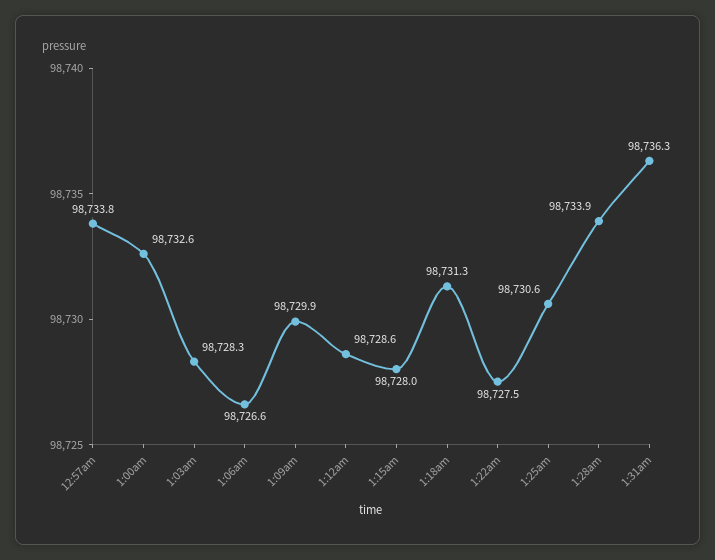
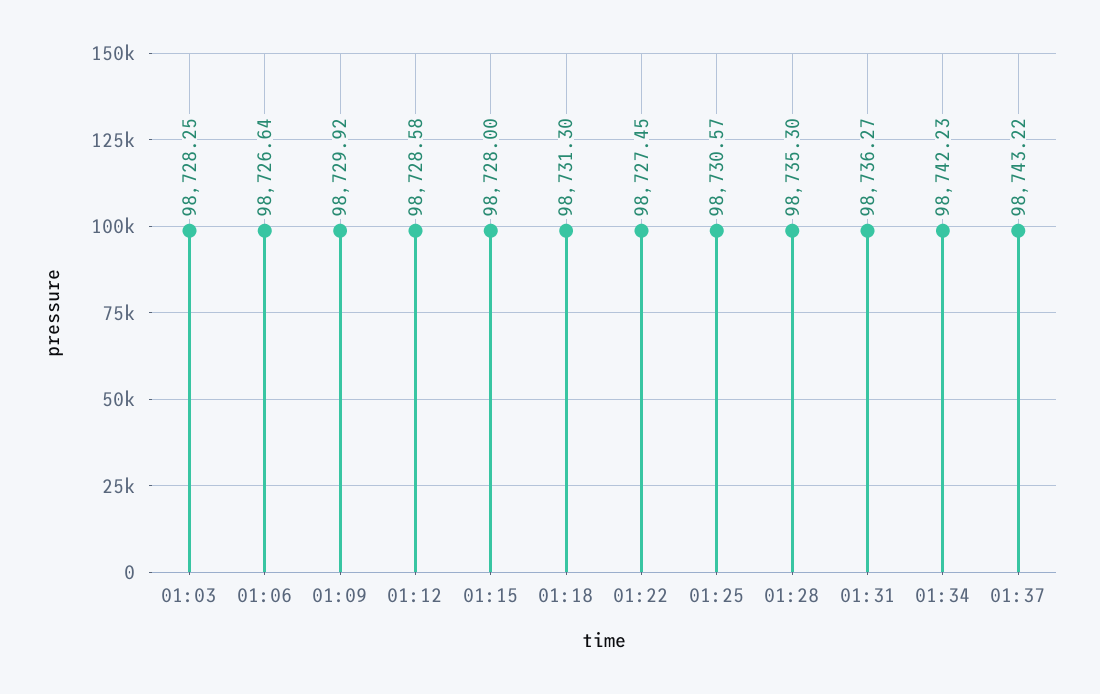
12:57am: 98733.8 -> none
1:00am: 98732.6 -> none
1:28am: 98733.9 -> 98735.3
01:34: none -> 98742.23
01:37: none -> 98743.22

